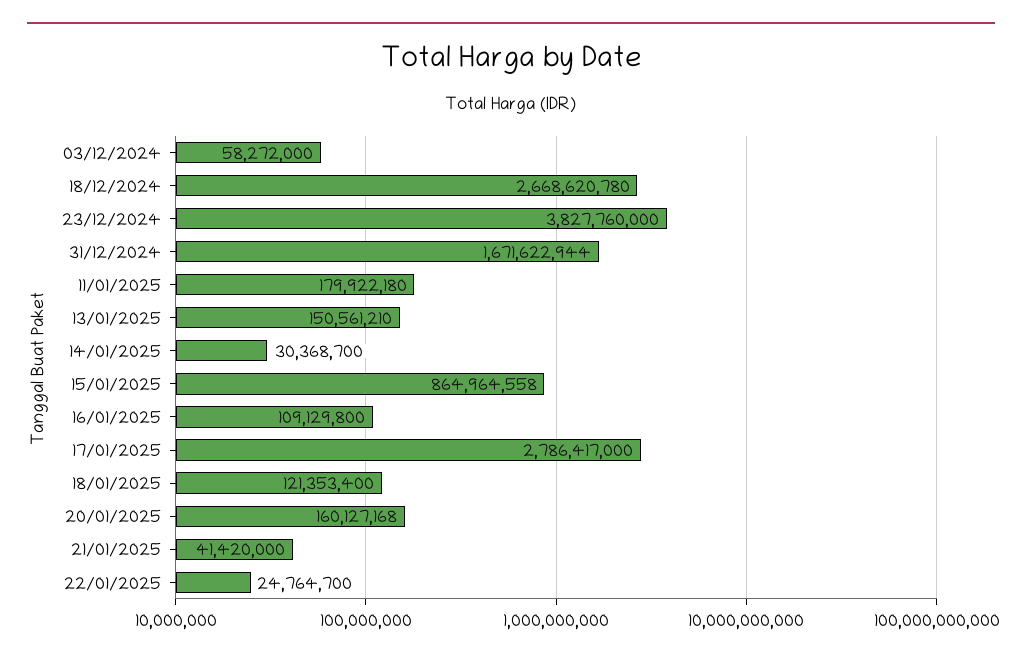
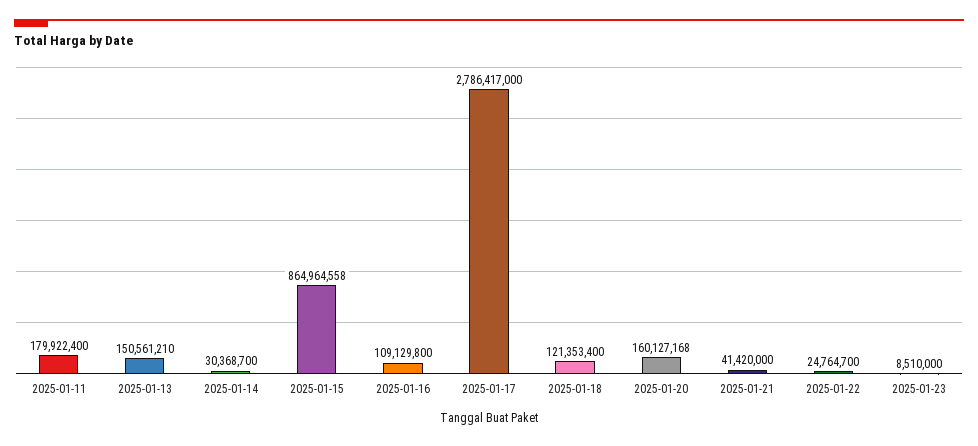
03/12/2024: 58272000 -> none
18/12/2024: 2668620780 -> none
23/12/2024: 3827760000 -> none
31/12/2024: 1671622944 -> none
11/01/2025: 179922180 -> 179922400
2025-01-23: none -> 8510000

